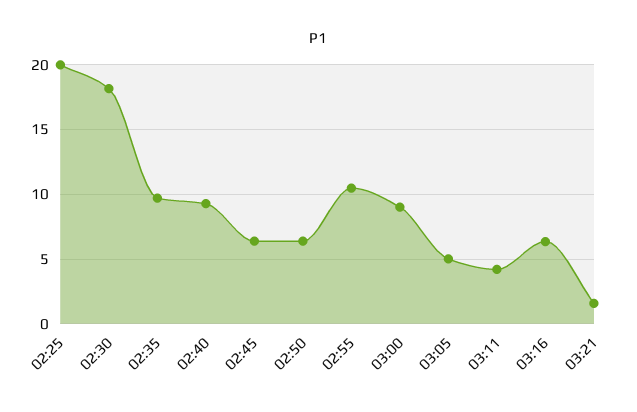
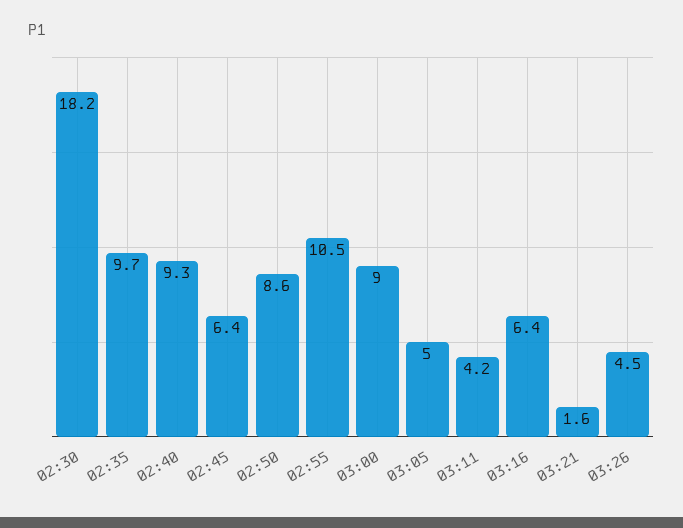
02:25: 20 -> none
02:50: 6.5 -> 8.6
03:26: none -> 4.5

